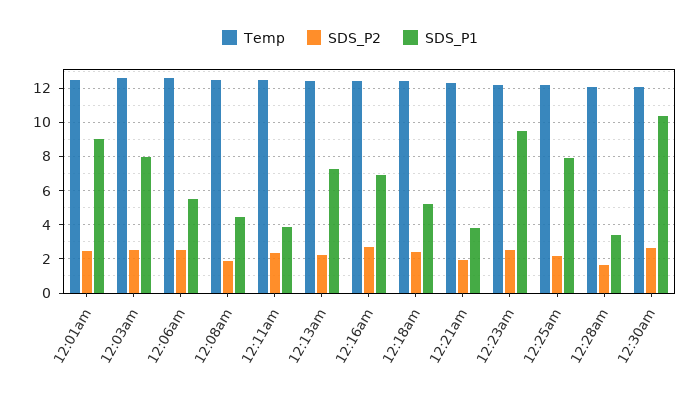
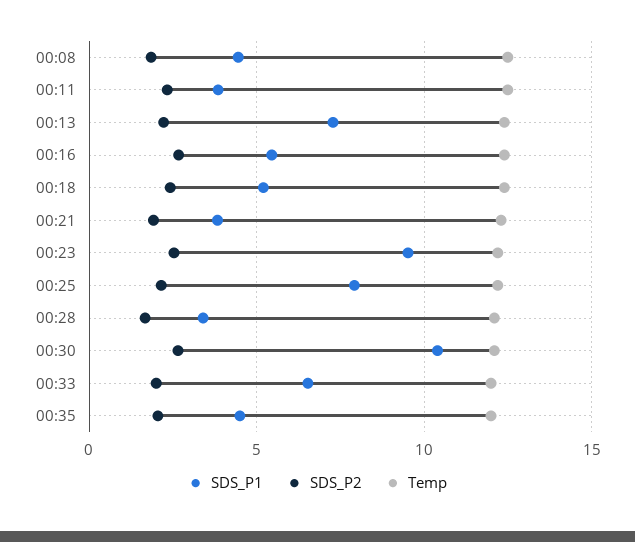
Temp, 12:01am: 12.5 -> none
SDS_P2, 12:01am: 2.5 -> none
SDS_P1, 12:01am: 9 -> none
Temp, 12:03am: 12.5 -> none
SDS_P2, 12:03am: 2.5 -> none
SDS_P1, 12:03am: 8 -> none
Temp, 12:06am: 12.5 -> none
SDS_P2, 12:06am: 2.5 -> none
SDS_P1, 12:06am: 5.5 -> none
SDS_P1, 12:16am: 7 -> 5.5
SDS_P1, 00:33: none -> 6.5
SDS_P2, 00:33: none -> 2
Temp, 00:33: none -> 12
SDS_P1, 00:35: none -> 4.5
SDS_P2, 00:35: none -> 2
Temp, 00:35: none -> 12

